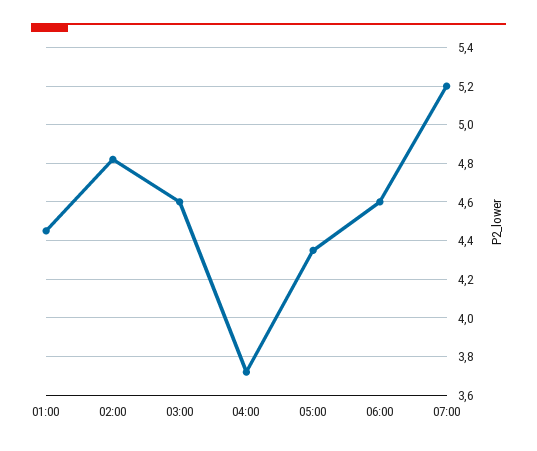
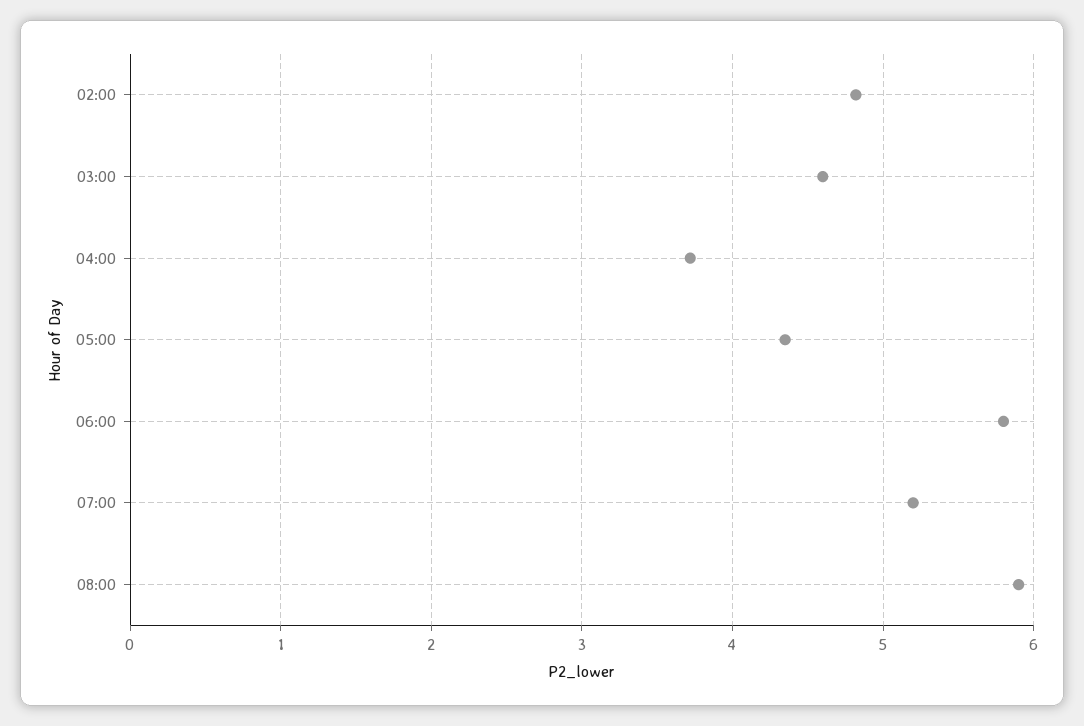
01:00: 4.45 -> none
06:00: 4.6 -> 5.8
08:00: none -> 5.9

